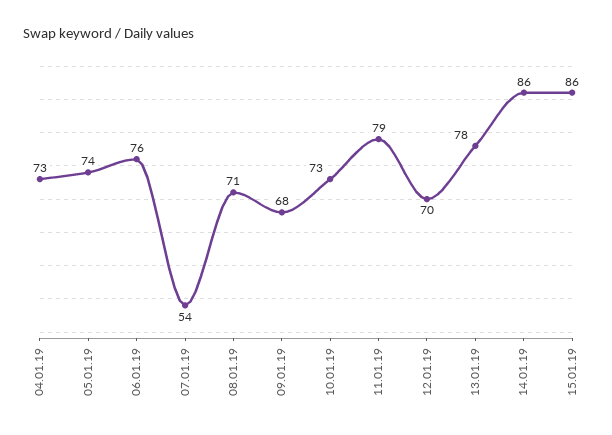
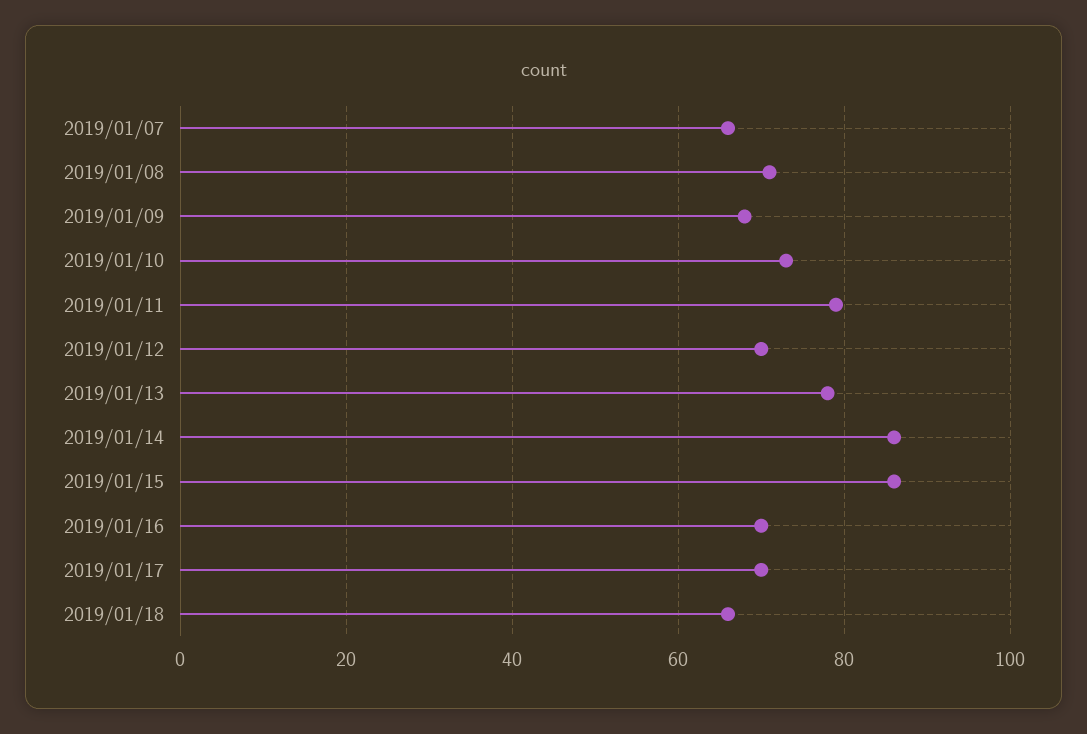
04.01.19: 73 -> none
05.01.19: 74 -> none
06.01.19: 76 -> none
07.01.19: 54 -> 65
2019/01/16: none -> 70
2019/01/17: none -> 70
2019/01/18: none -> 65

